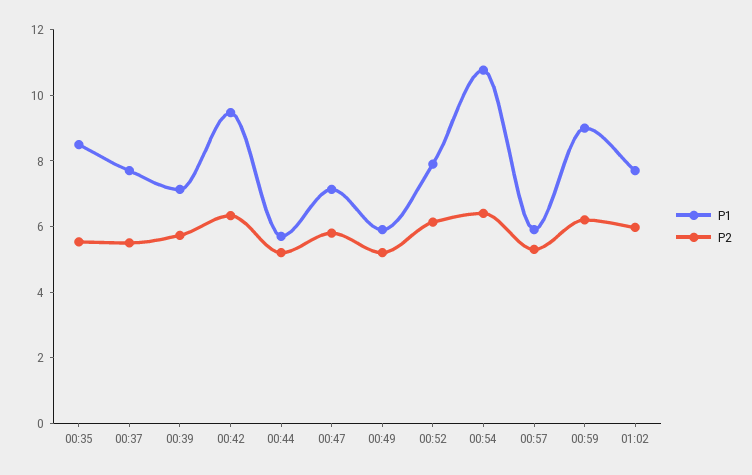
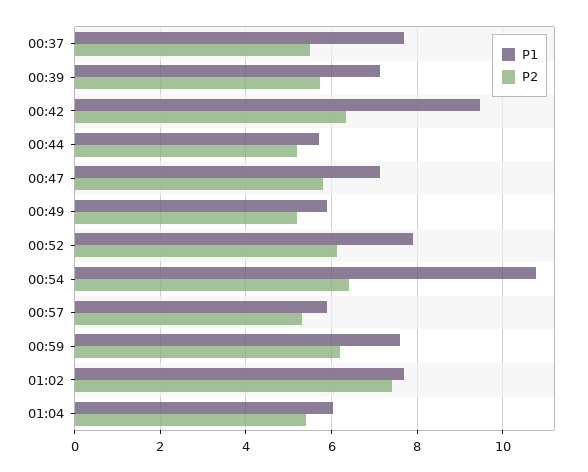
P1, 00:35: 8.5 -> none
P2, 00:35: 5.5 -> none
P1, 00:59: 9 -> 7.6
P2, 01:02: 6 -> 7.4
P1, 01:04: none -> 6
P2, 01:04: none -> 5.4

